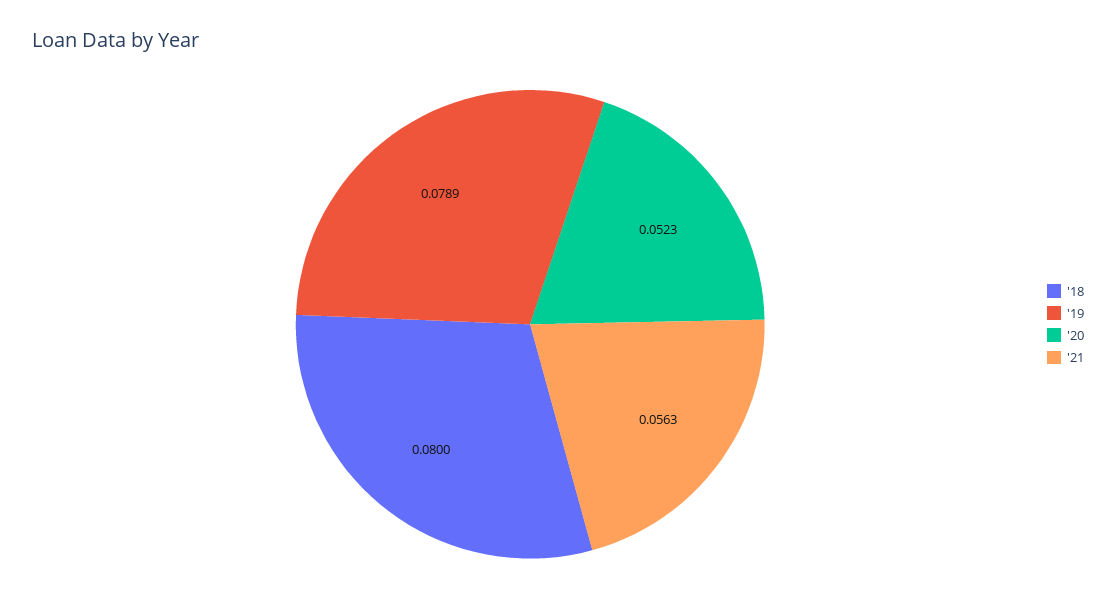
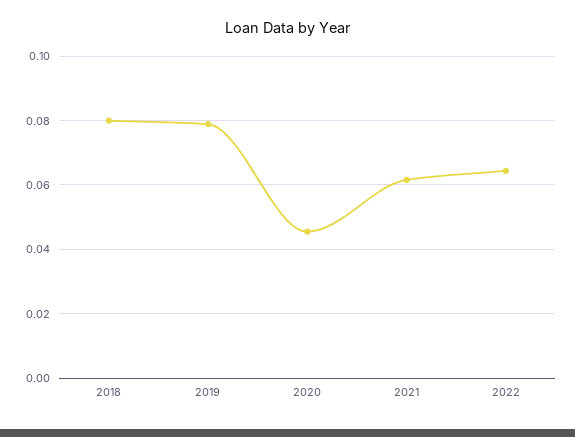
'20: 0.0523 -> 0.046
'21: 0.0563 -> 0.062
2022: none -> 0.064

